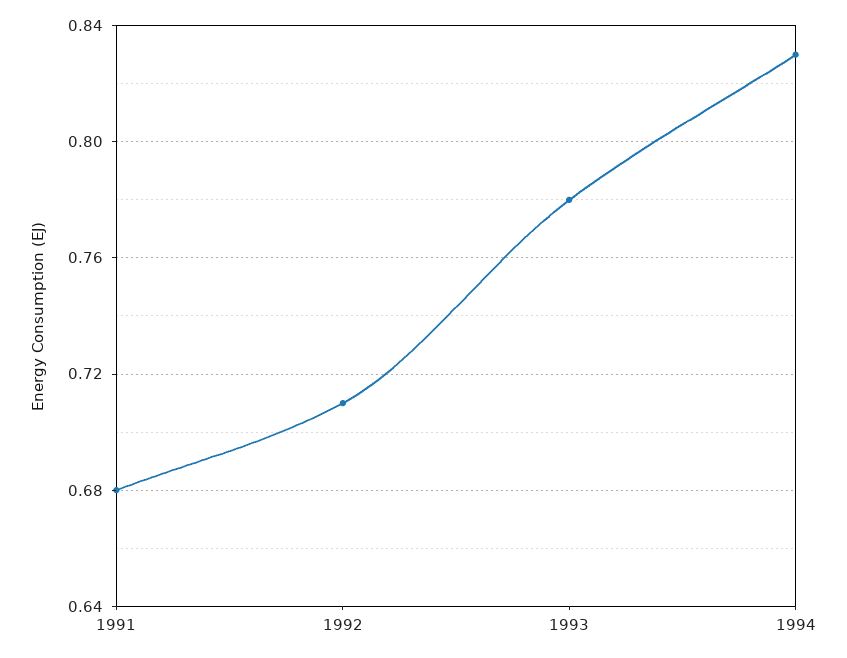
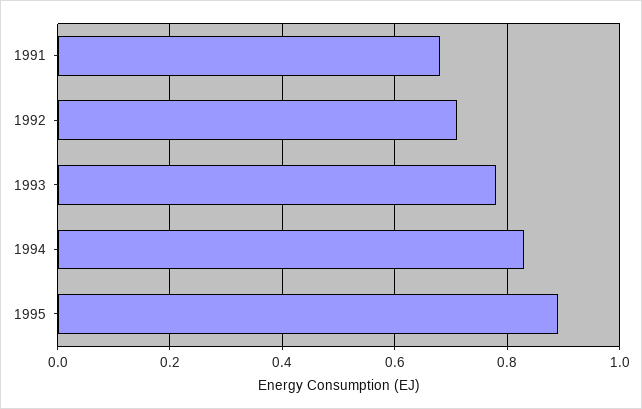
1995: none -> 0.9

